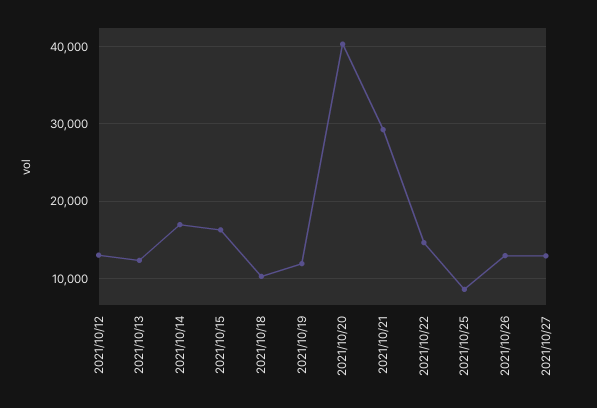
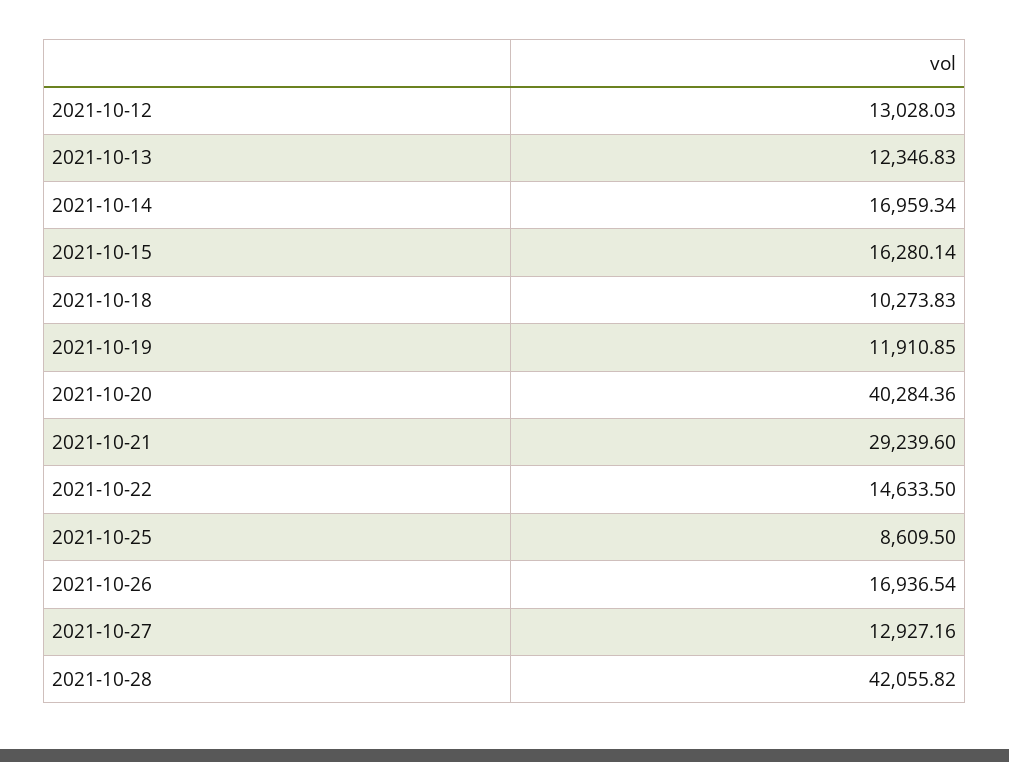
2021/10/26: 13000 -> 16936.54
2021-10-28: none -> 42055.82

